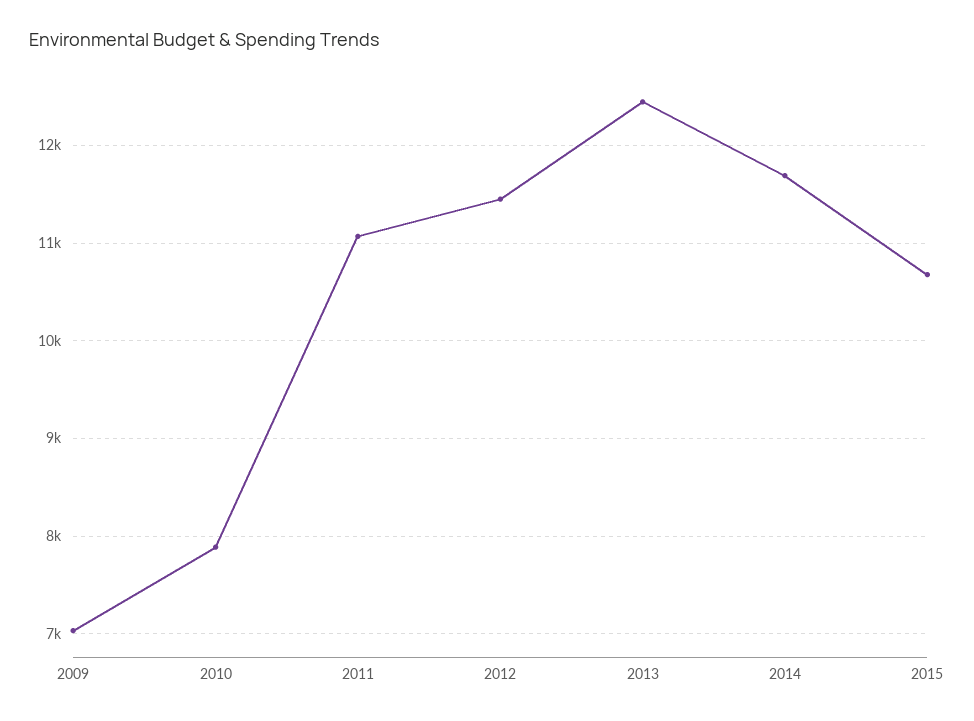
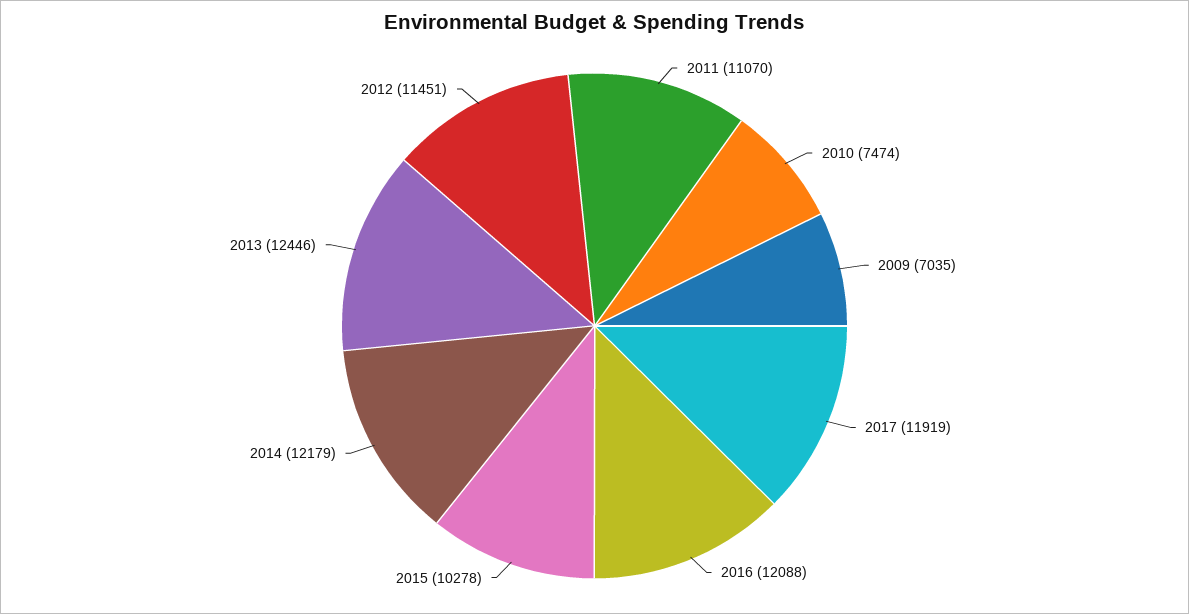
2010: 7900 -> 7474
2014: 11700 -> 12179
2015: 10700 -> 10278
2017: none -> 11919
2016: none -> 12088

